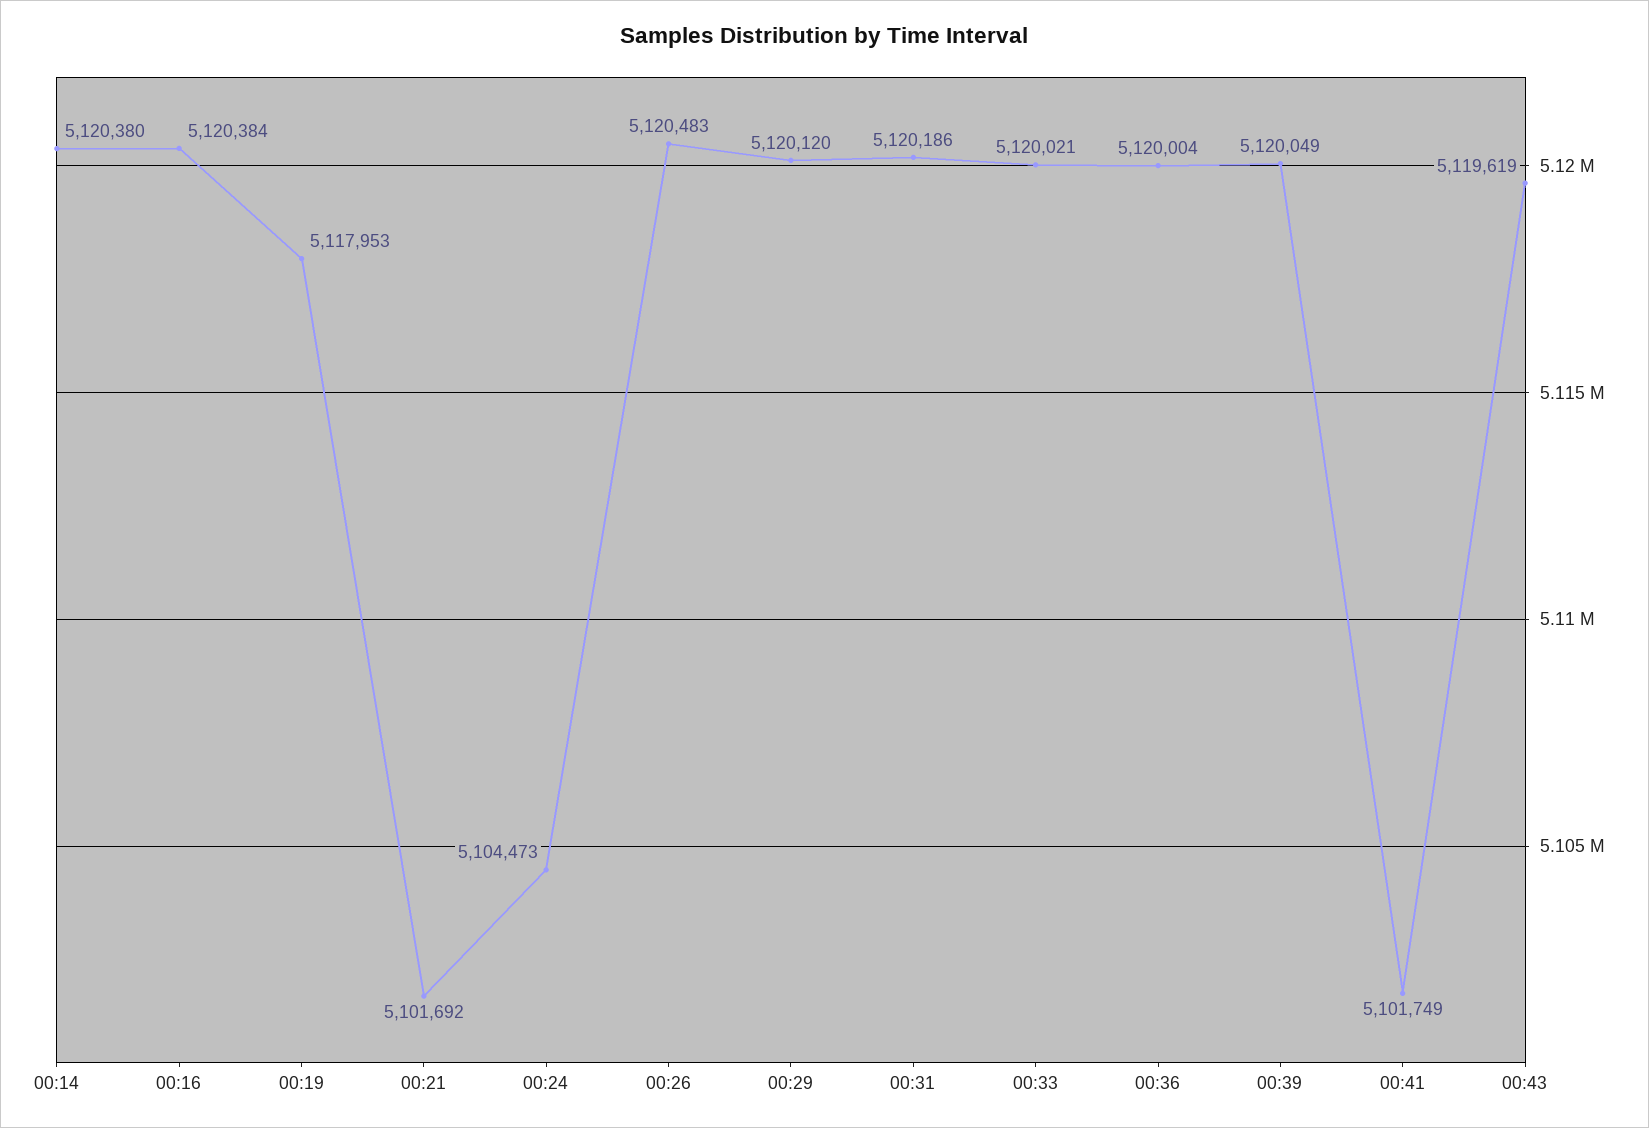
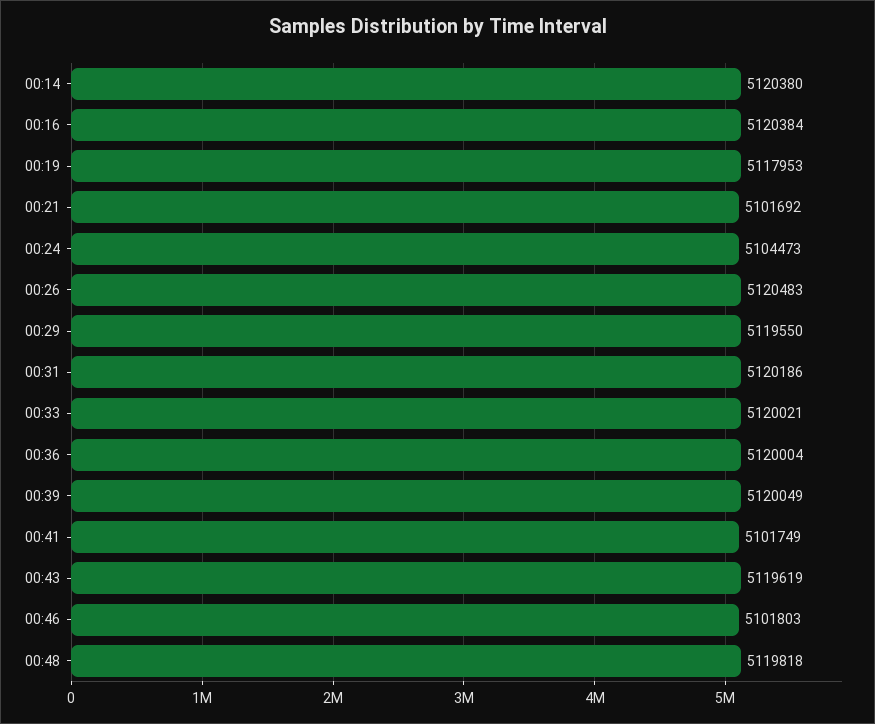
00:29: 5120120 -> 5119550
00:46: none -> 5101803
00:48: none -> 5119818

